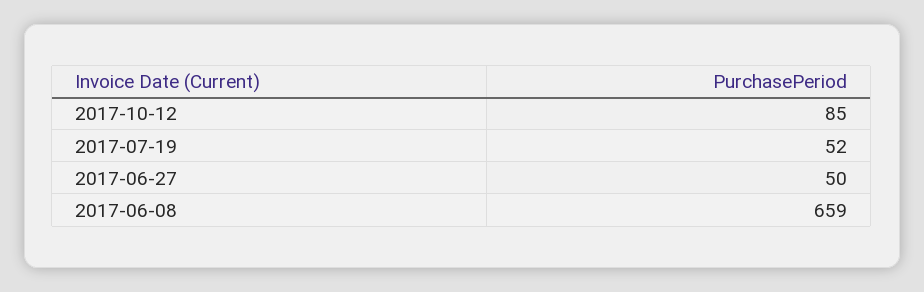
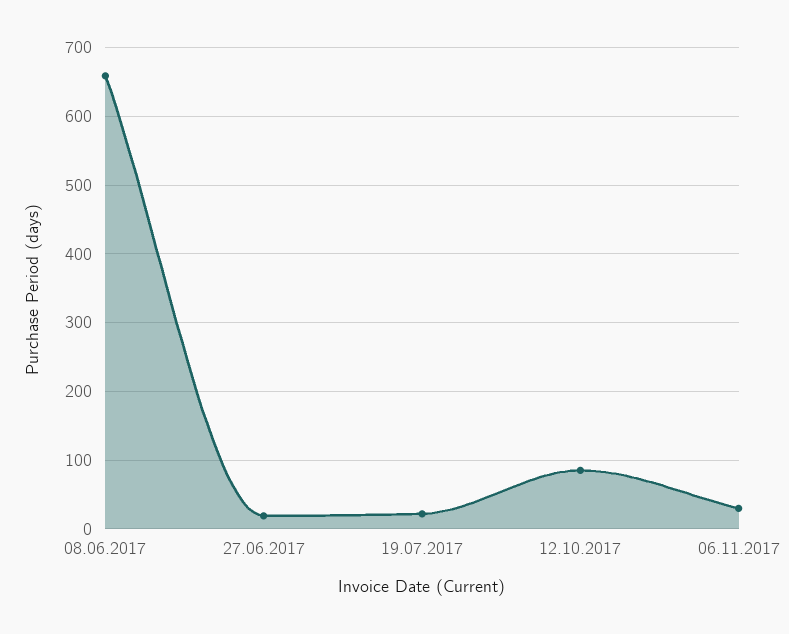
2017-07-19: 52 -> 20
2017-06-27: 50 -> 20
06.11.2017: none -> 30

